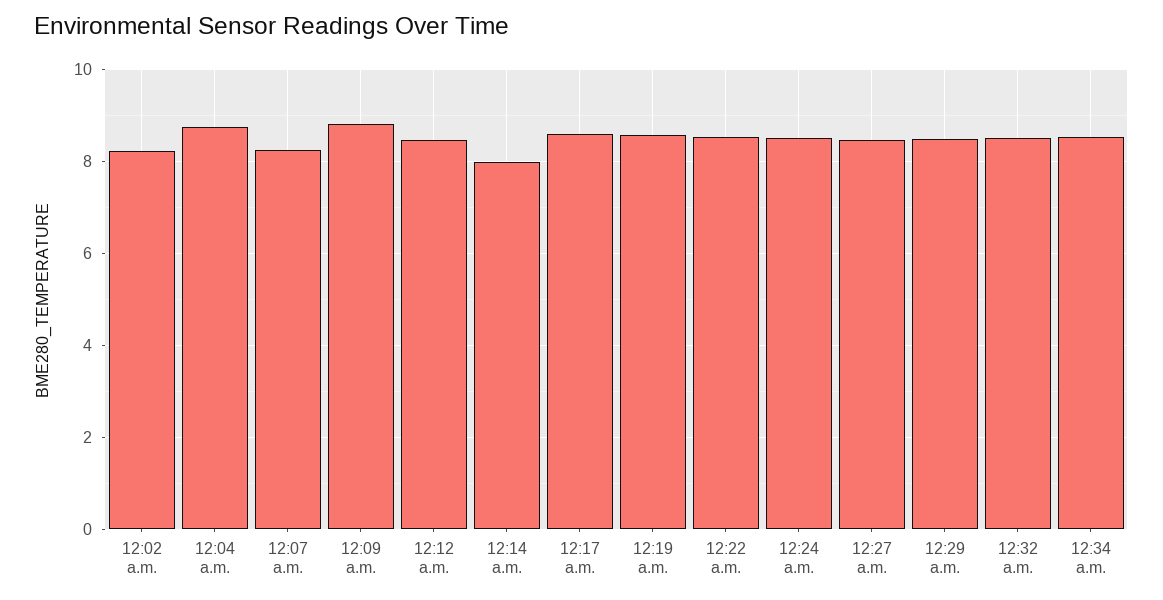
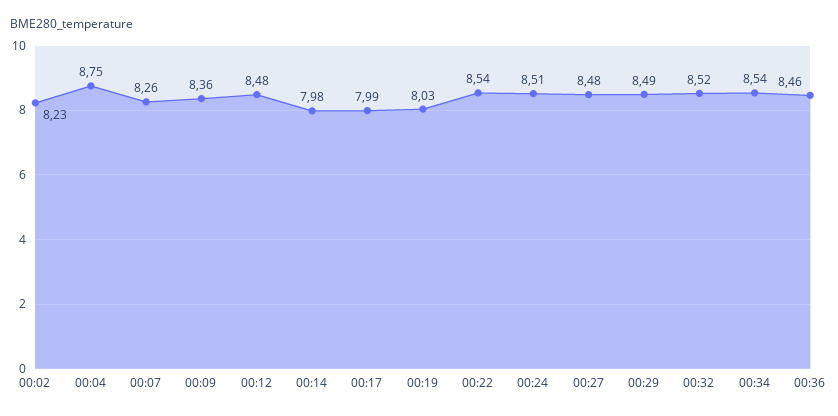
12:09 a.m.: 8.8 -> 8.36
12:17 a.m.: 8.6 -> 7.99
12:19 a.m.: 8.6 -> 8.03
00:36: none -> 8.46

